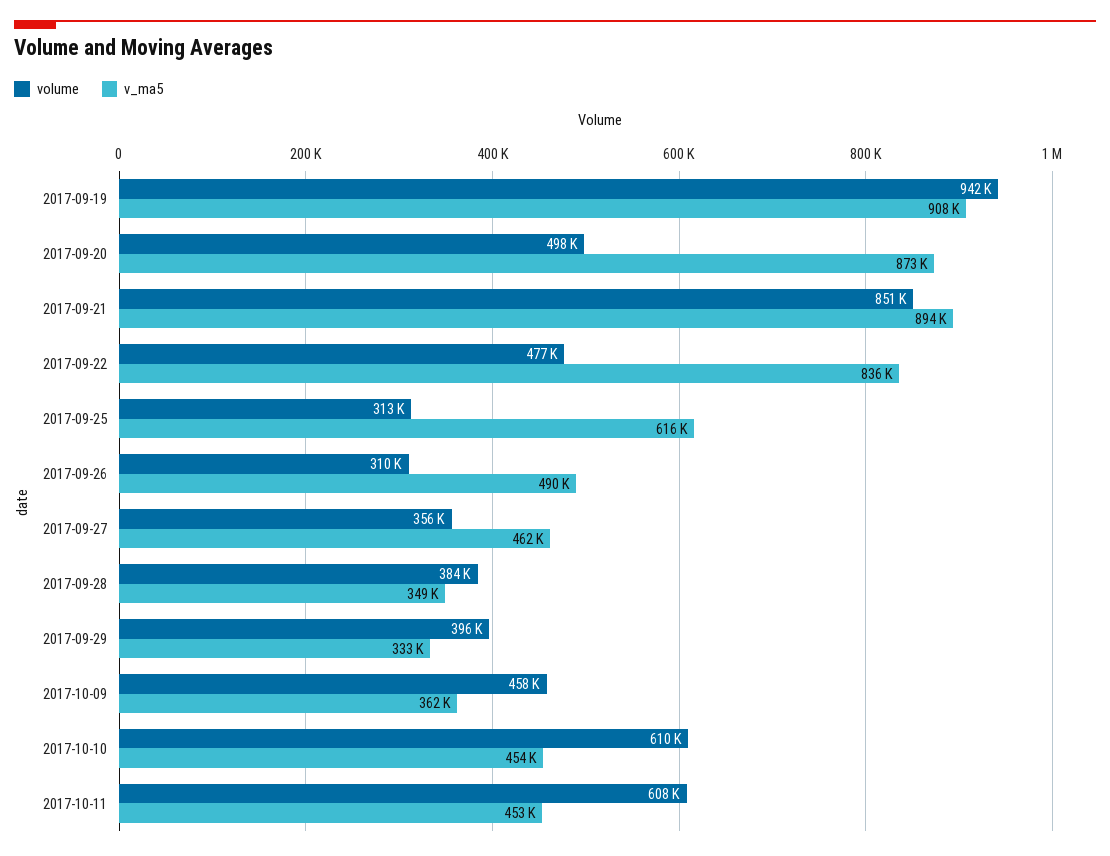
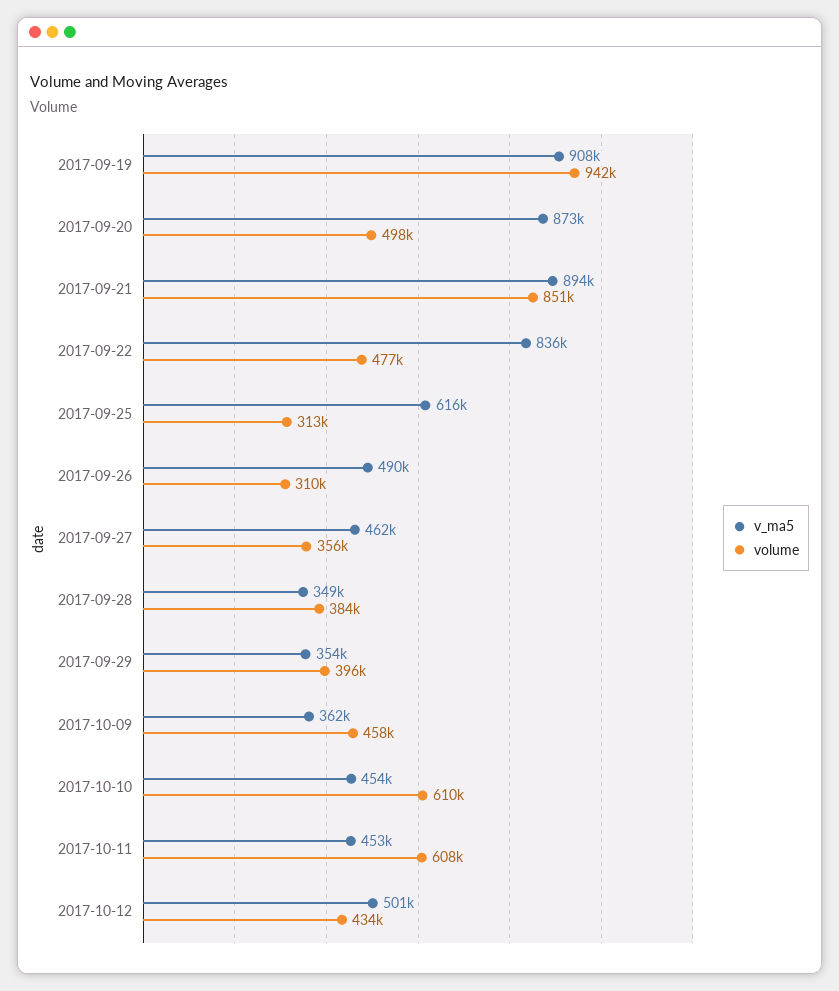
v_ma5, 2017-09-29: 333000 -> 354000
v_ma5, 2017-10-12: none -> 501000
volume, 2017-10-12: none -> 434000

